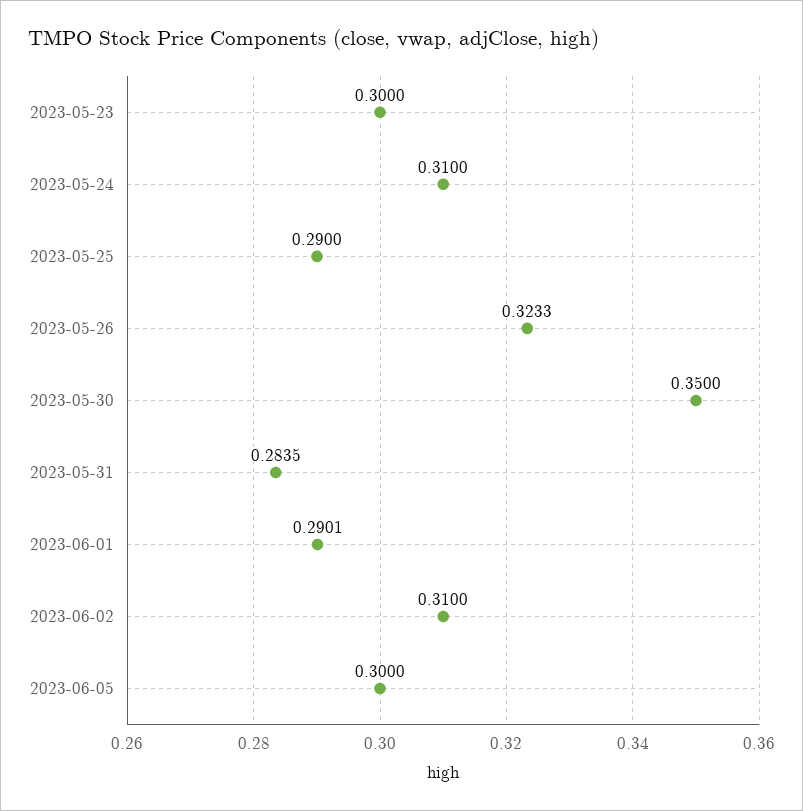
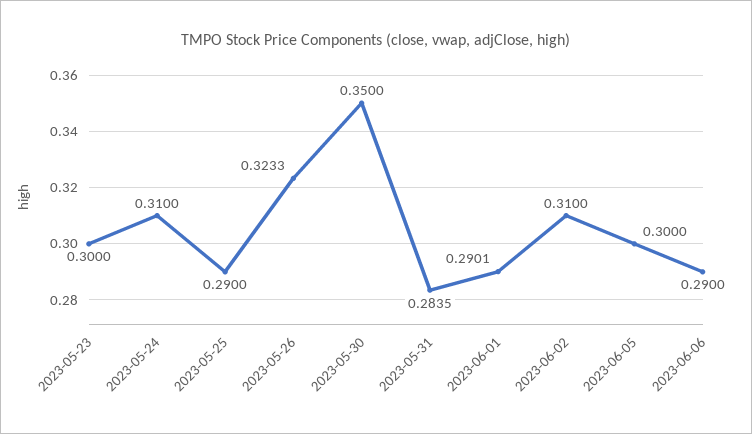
2023-06-06: none -> 0.29

